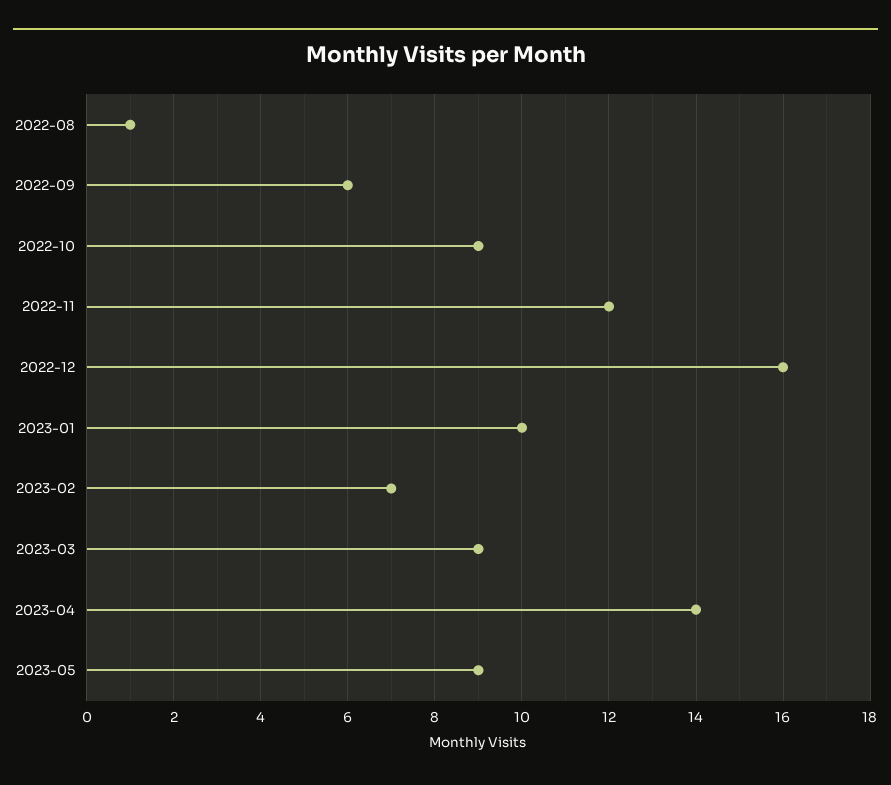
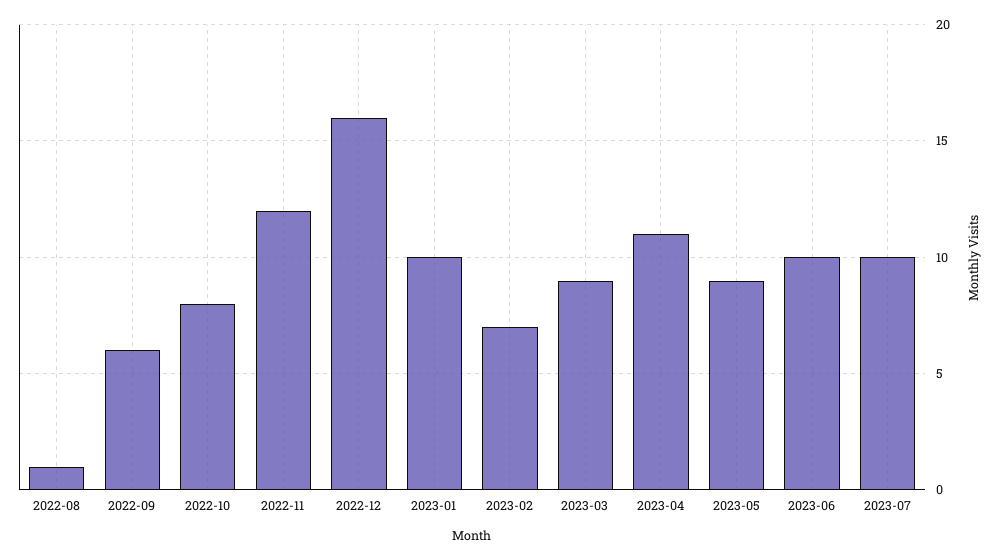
2022-10: 9 -> 8
2023-04: 14 -> 11
2023-06: none -> 10
2023-07: none -> 10

